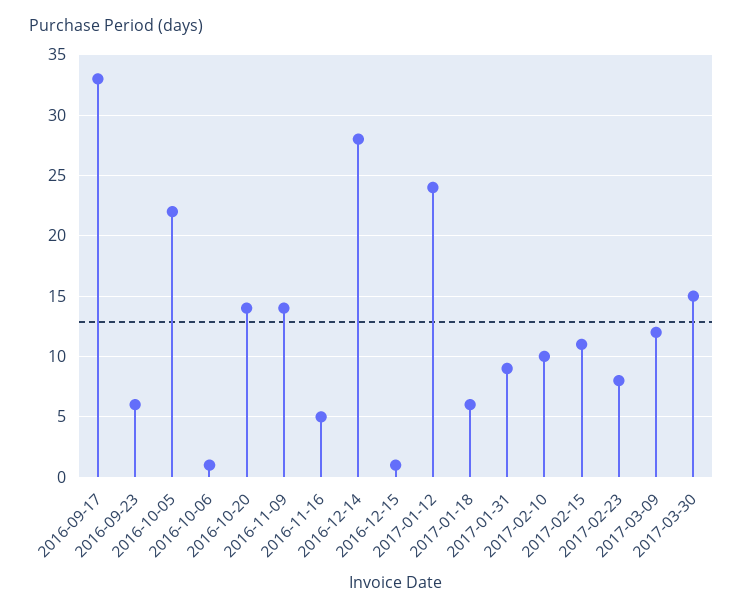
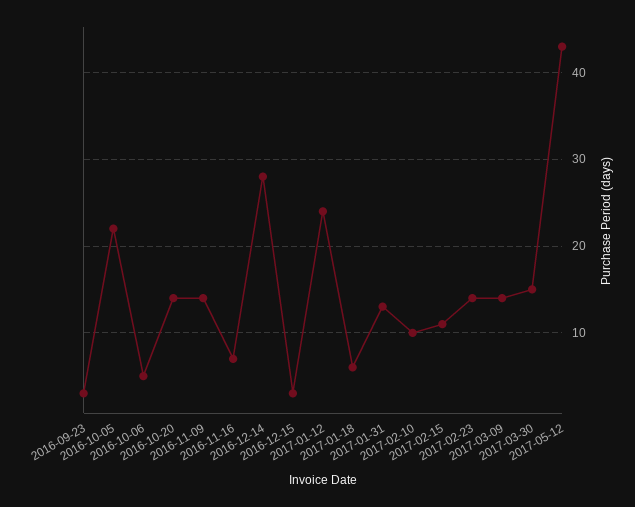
2016-09-17: 33 -> none
2016-09-23: 6 -> 3
2016-10-06: 1 -> 5
2016-11-16: 5 -> 7
2016-12-15: 1 -> 3
2017-01-31: 9 -> 13
2017-02-23: 8 -> 14
2017-03-09: 12 -> 14
2017-05-12: none -> 43

